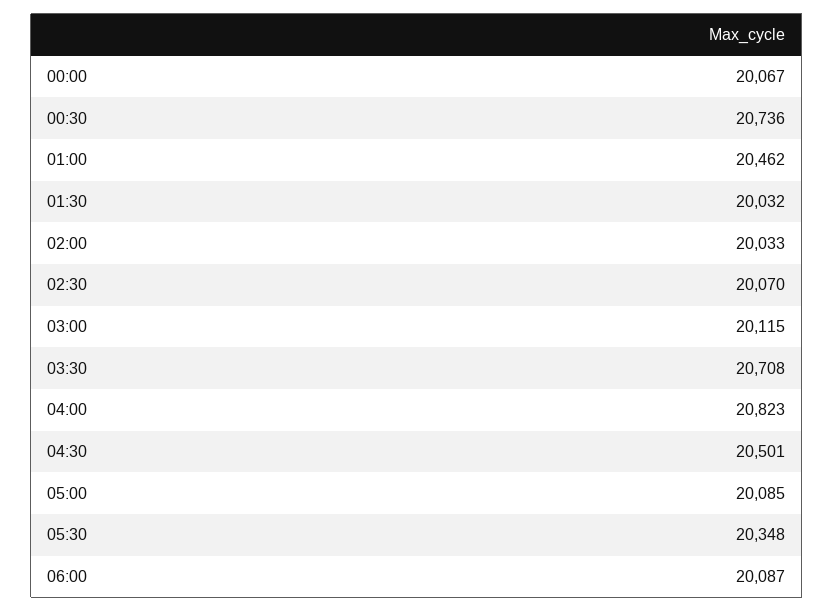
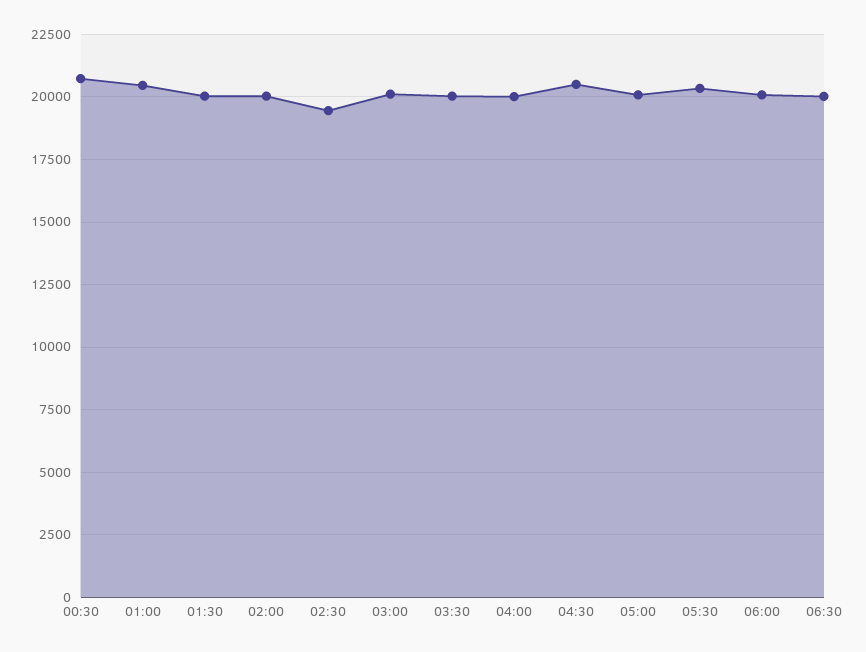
00:00: 20067 -> none
02:30: 20070 -> 19500
03:30: 20708 -> 20000
04:00: 20823 -> 20000
06:30: none -> 20000

